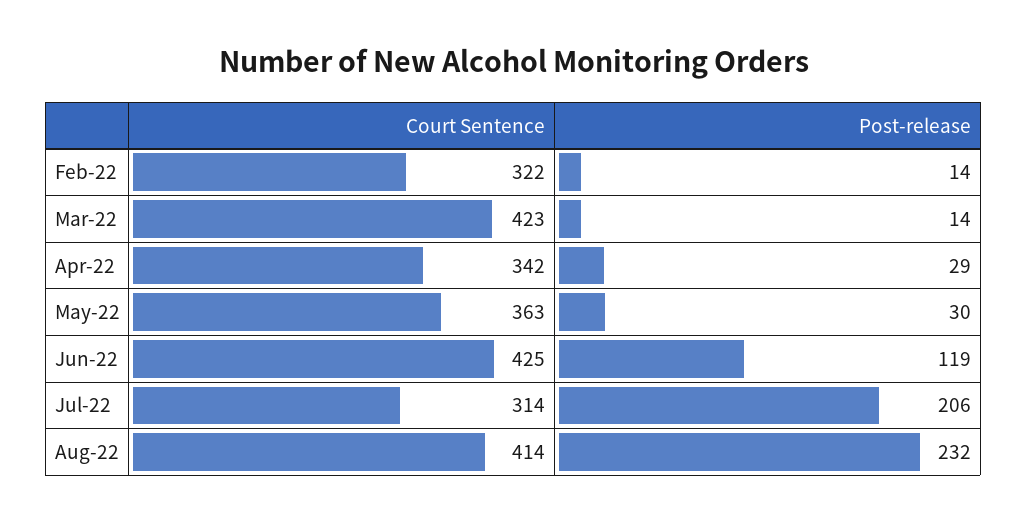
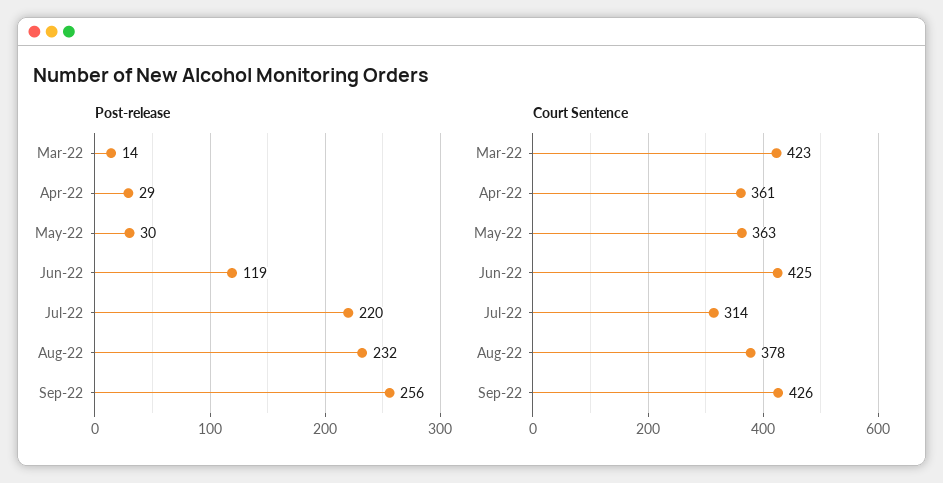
Court Sentence, Feb-22: 322 -> none
Post-release, Feb-22: 14 -> none
Court Sentence, Apr-22: 342 -> 361
Post-release, Jul-22: 206 -> 220
Court Sentence, Aug-22: 414 -> 378
Post-release, Sep-22: none -> 256
Court Sentence, Sep-22: none -> 426

